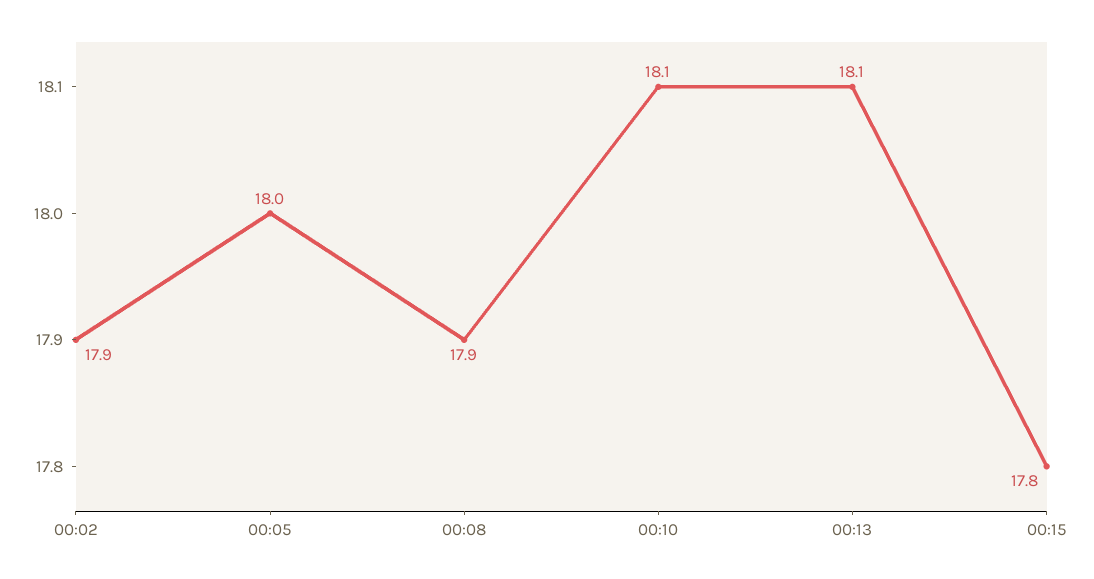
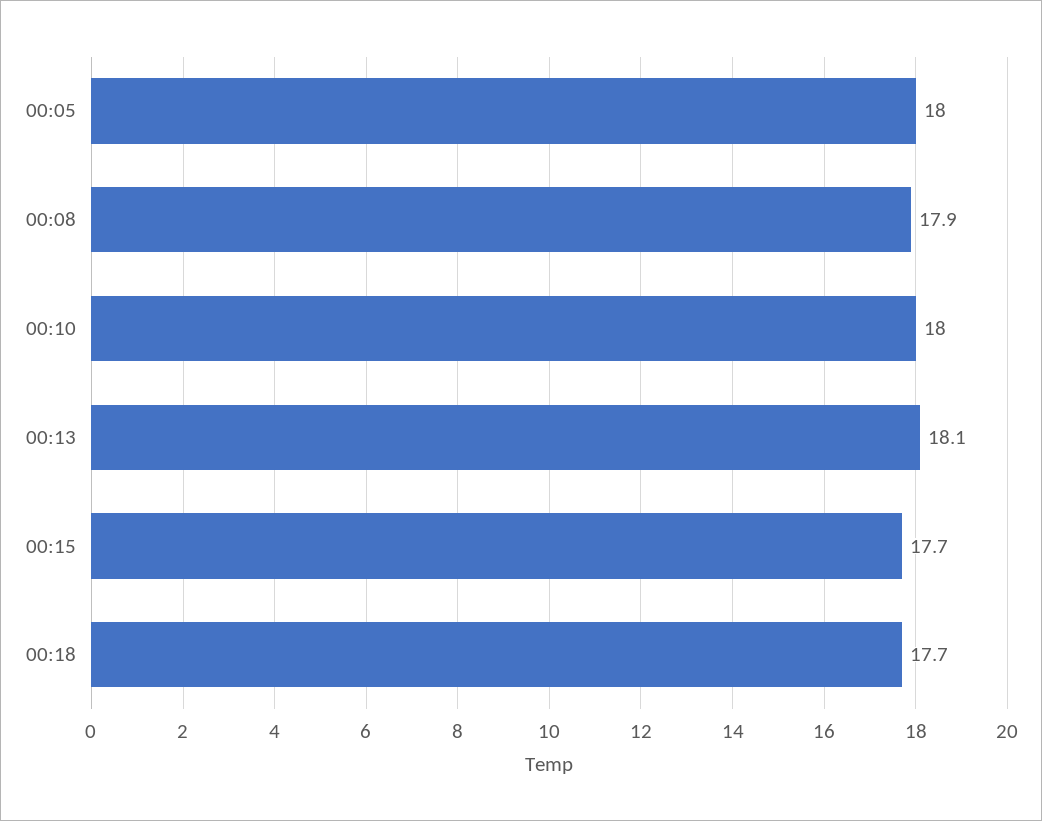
00:02: 17.9 -> none
00:10: 18.1 -> 18
00:15: 17.8 -> 17.7
00:18: none -> 17.7

